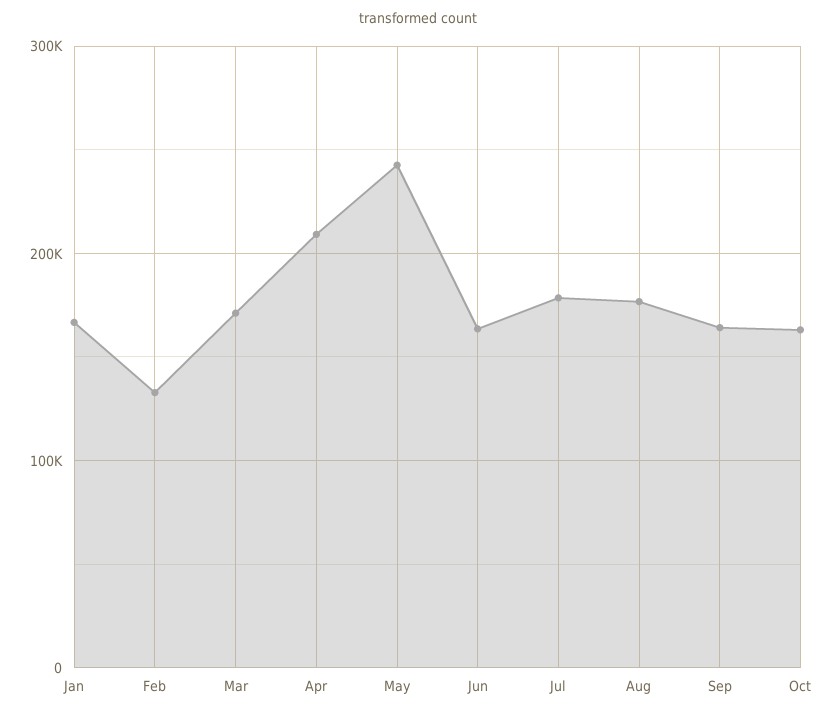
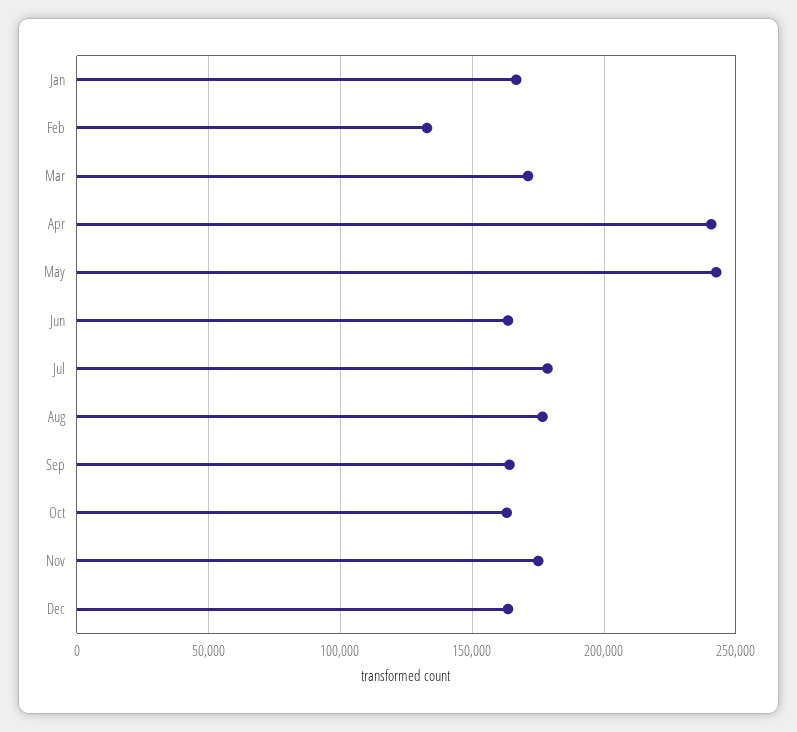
Apr: 210000 -> 240000
Nov: none -> 175000
Dec: none -> 165000

